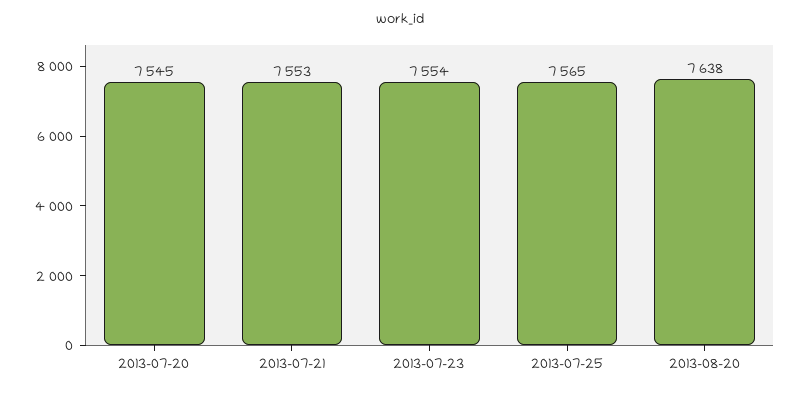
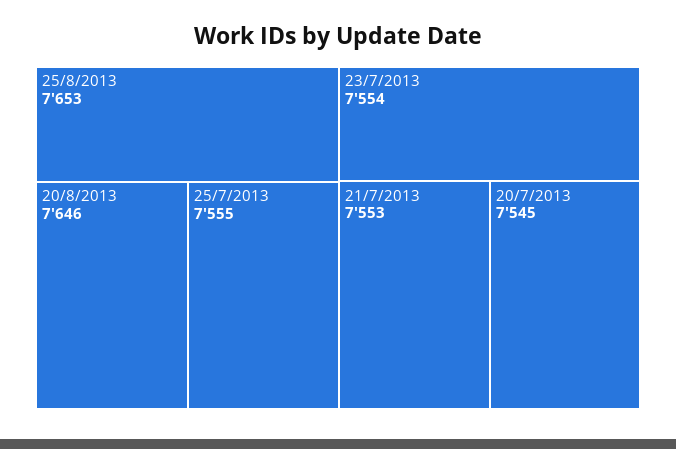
2013-07-25: 7565 -> 7555
2013-08-20: 7638 -> 7646
25/8/2013: none -> 7653

